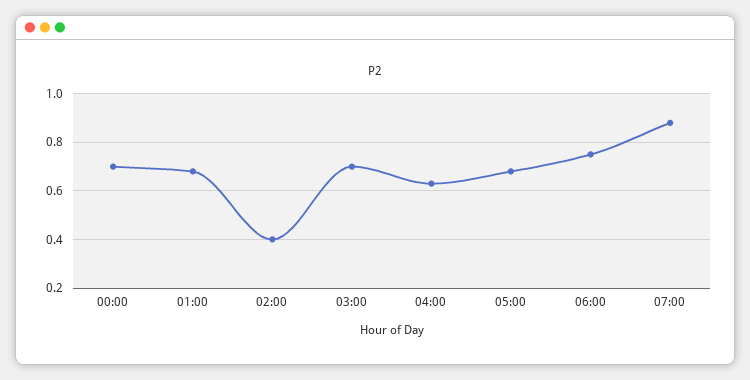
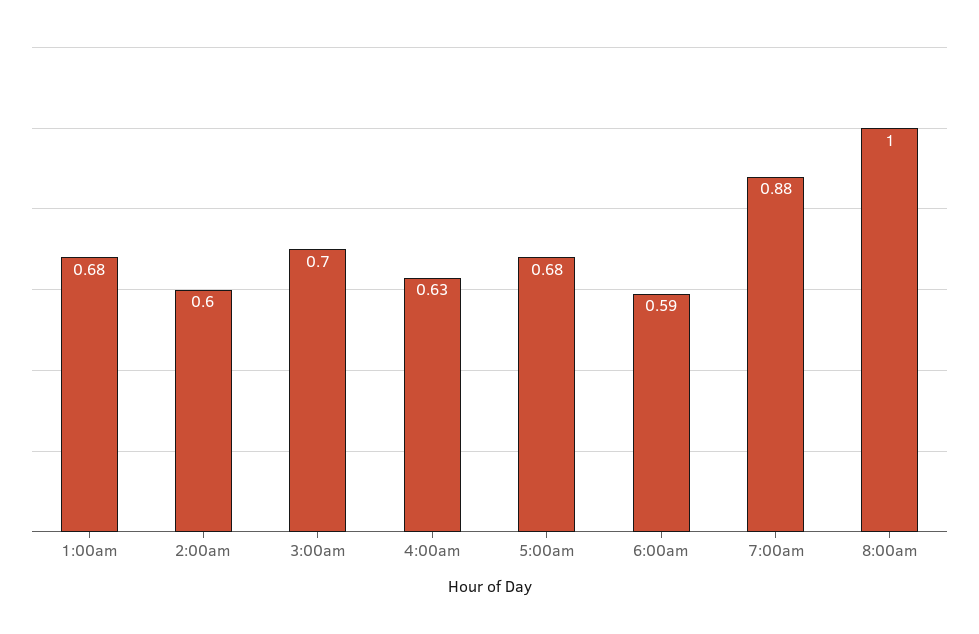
00:00: 0.7 -> none
02:00: 0.4 -> 0.6
06:00: 0.75 -> 0.59
8:00am: none -> 1

